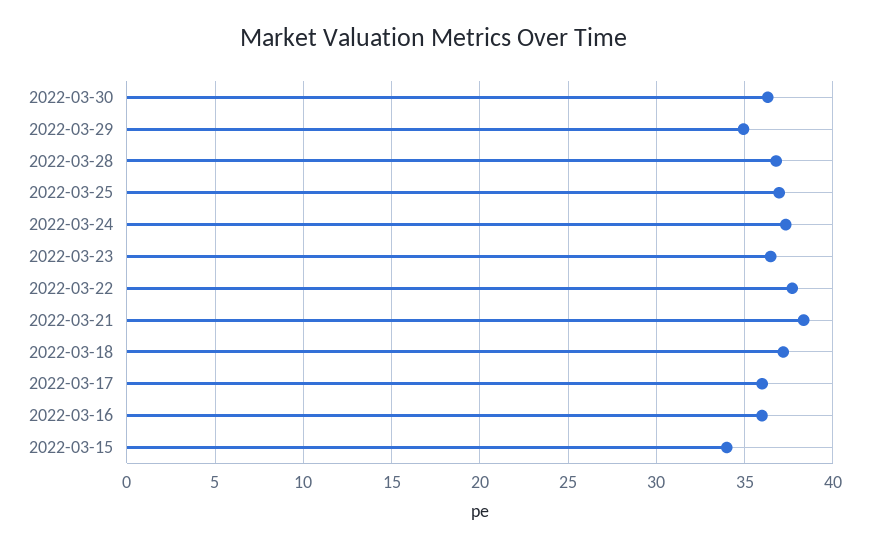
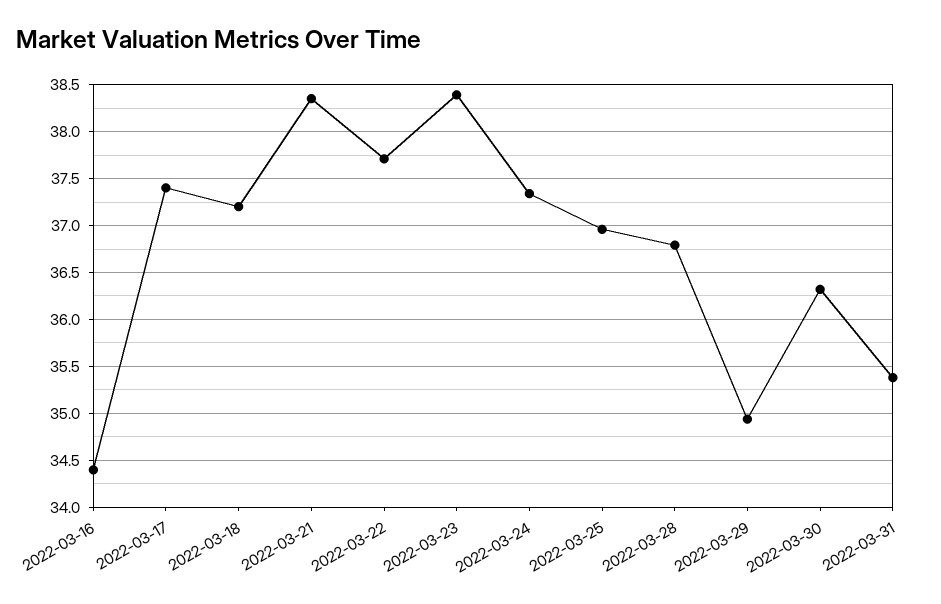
2022-03-23: 36.5 -> 38.4
2022-03-17: 36 -> 37.4
2022-03-16: 36 -> 34.4
2022-03-15: 34 -> none
2022-03-31: none -> 35.4

